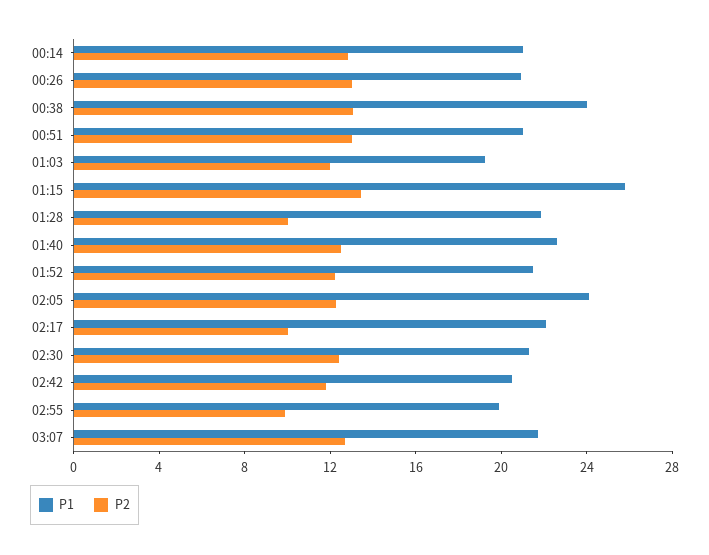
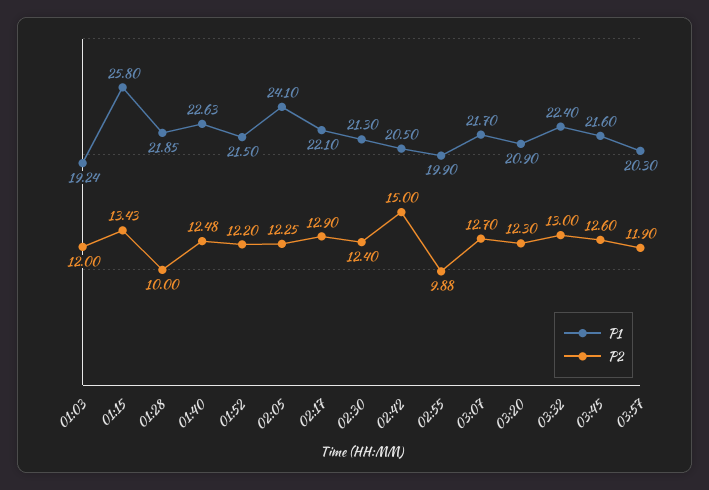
P1, 00:14: 21 -> none
P2, 00:14: 13 -> none
P1, 00:26: 21 -> none
P2, 00:26: 13 -> none
P1, 00:38: 24 -> none
P2, 00:38: 13 -> none
P1, 00:51: 21 -> none
P2, 00:51: 13 -> none
P2, 02:17: 10 -> 12.9
P2, 02:42: 12 -> 15
P1, 03:20: none -> 20.9
P2, 03:20: none -> 12.3
P1, 03:32: none -> 22.4
P2, 03:32: none -> 13
P1, 03:45: none -> 21.6
P2, 03:45: none -> 12.6
P1, 03:57: none -> 20.3
P2, 03:57: none -> 11.9

